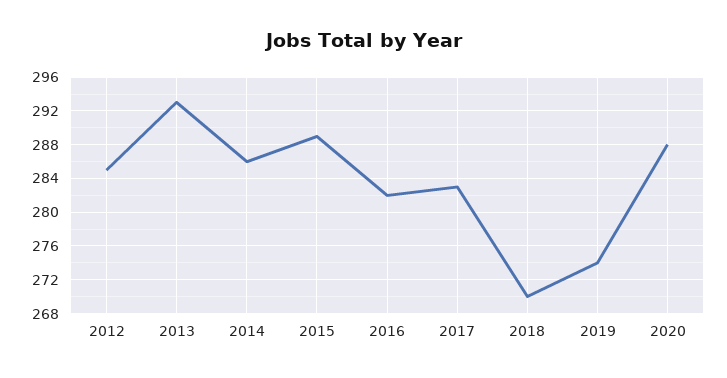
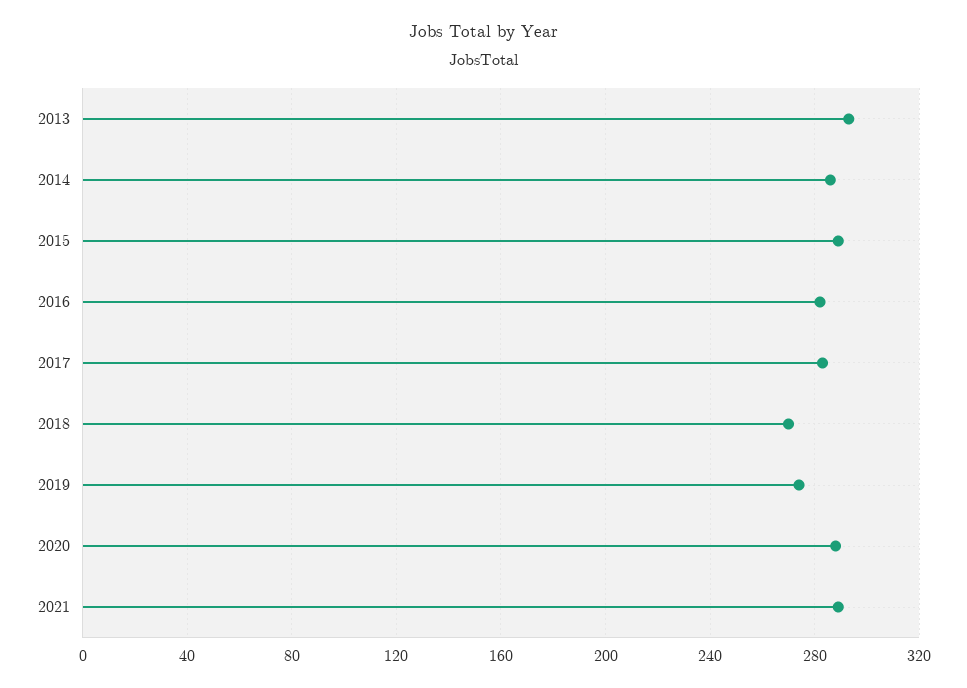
2012: 285 -> none
2021: none -> 290

